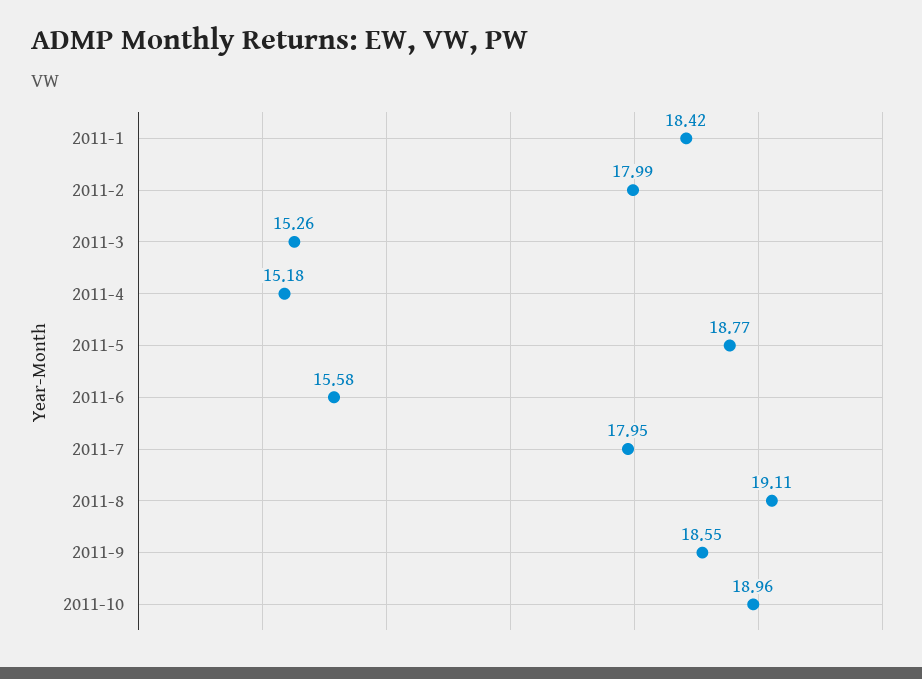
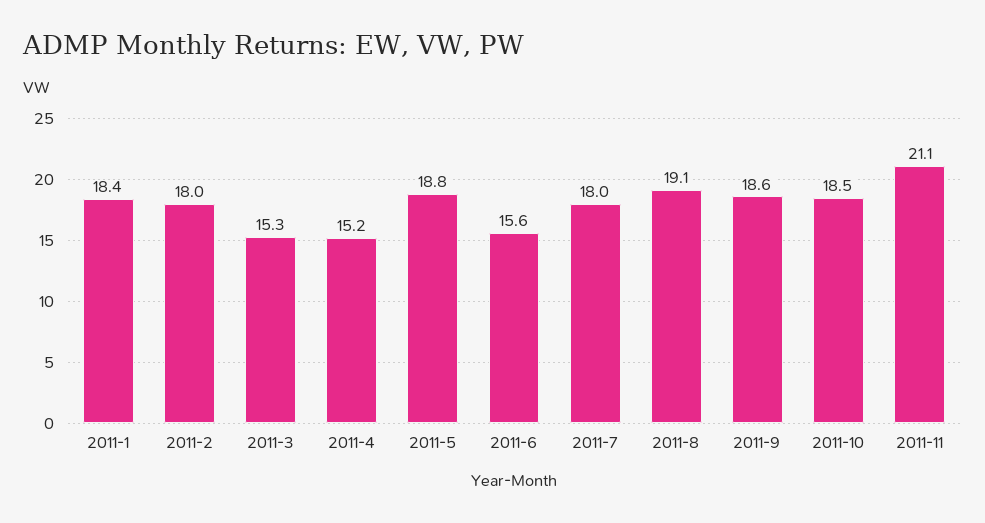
2011-10: 18.96 -> 18.5
2011-11: none -> 21.1

